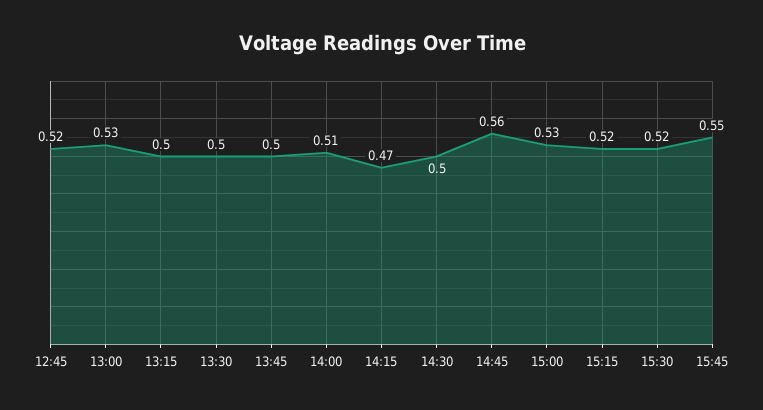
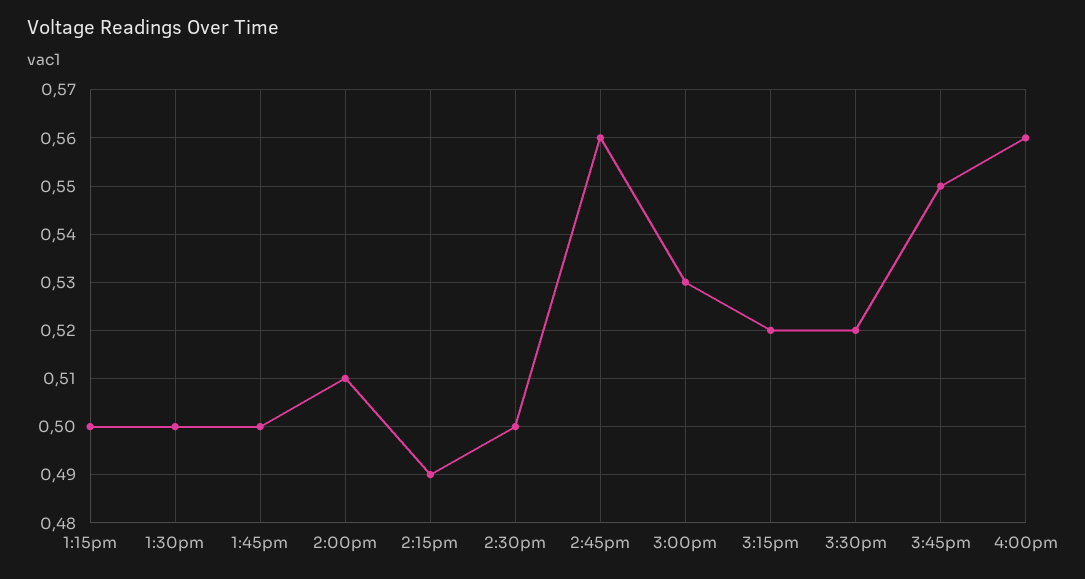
12:45: 0.52 -> none
13:00: 0.53 -> none
14:15: 0.47 -> 0.49
4:00pm: none -> 0.56

